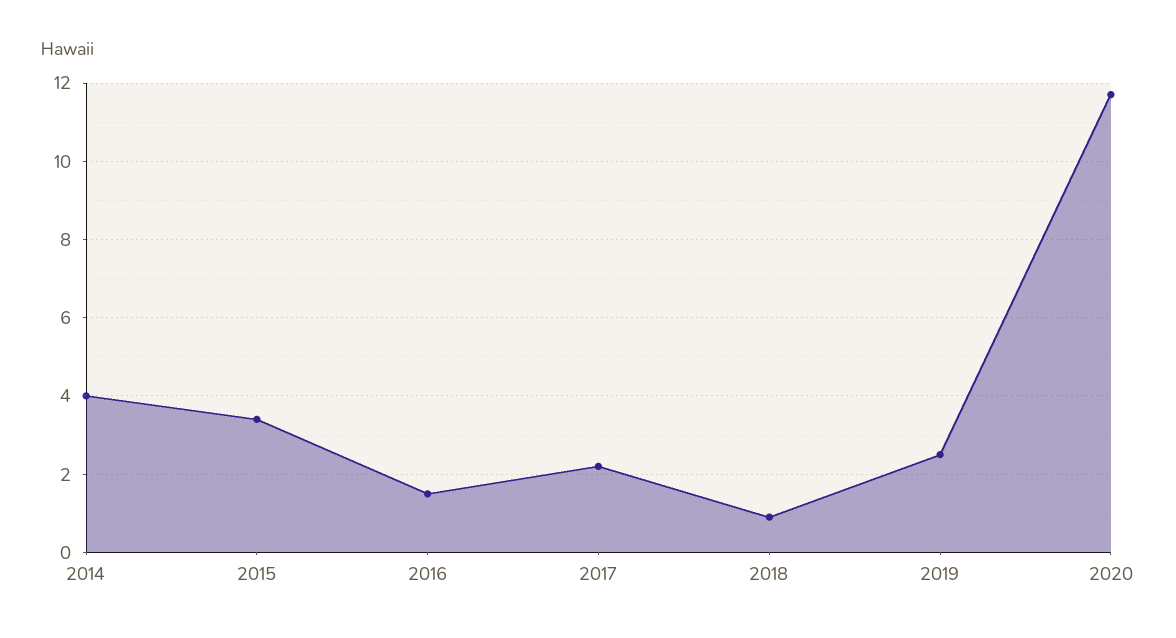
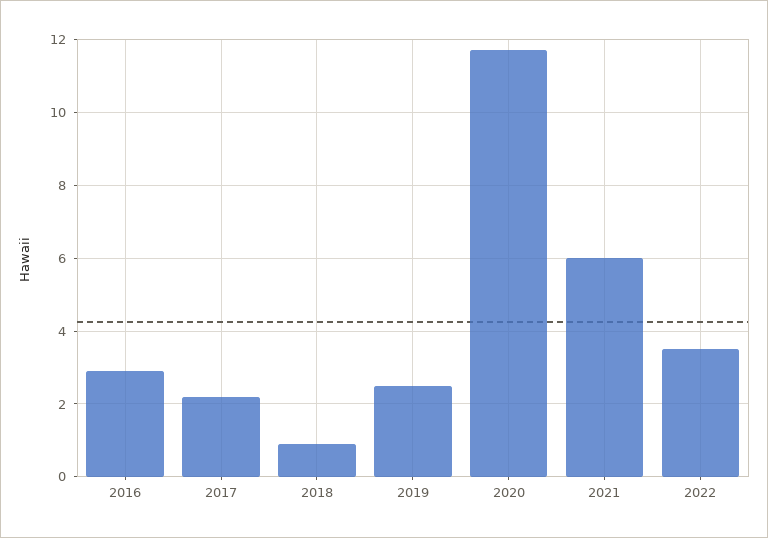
2014: 4 -> none
2015: 3.5 -> none
2016: 1.5 -> 3
2021: none -> 6
2022: none -> 3.5

